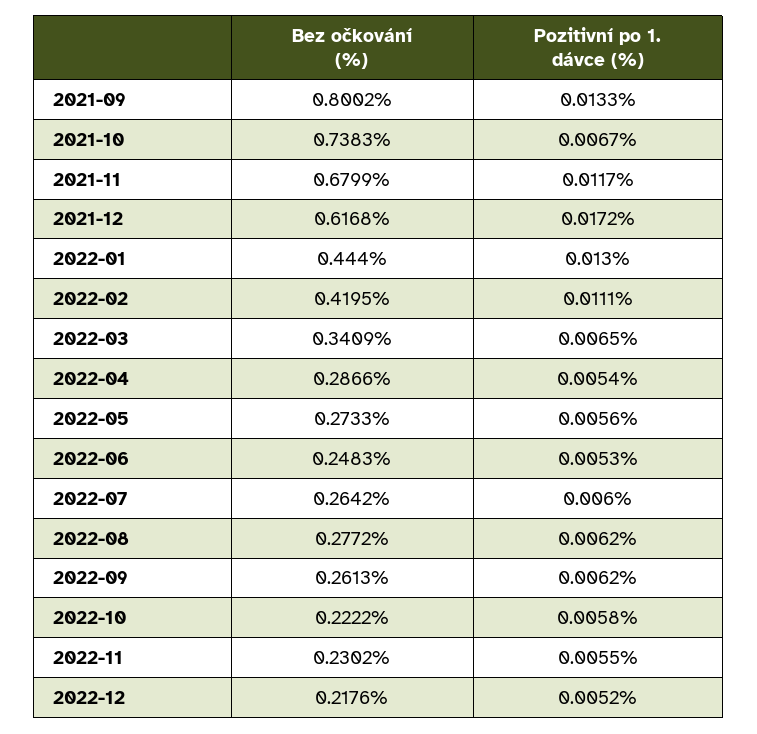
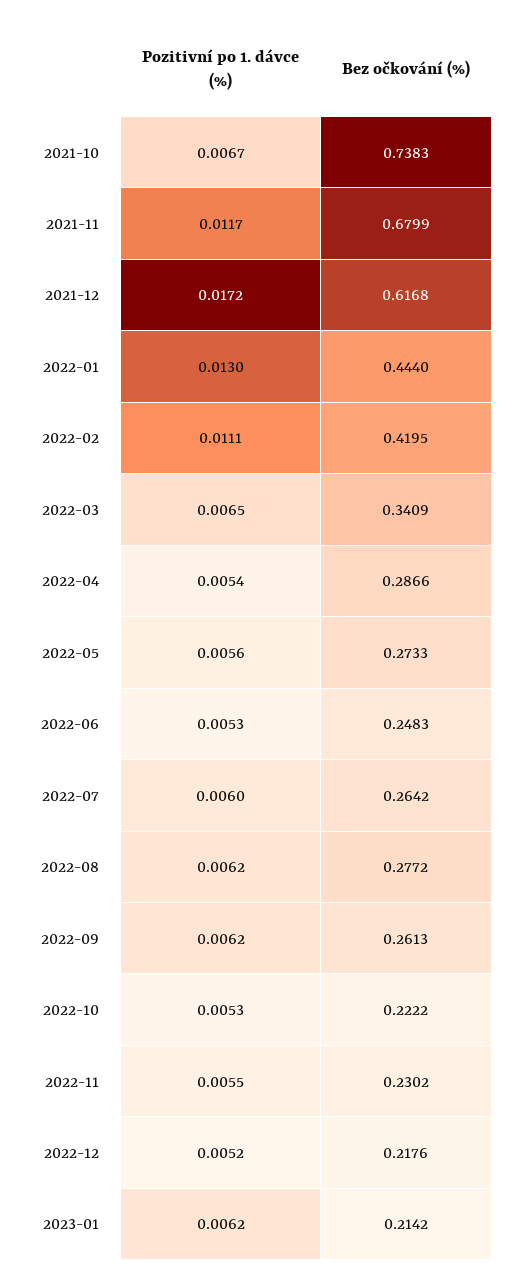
Bez očkování (%), 2021-09: 0.8002 -> none
Pozitivní po 1. dávce (%), 2021-09: 0.0133 -> none
Pozitivní po 1. dávce (%), 2022-10: 0.0058 -> 0.0053
Pozitivní po 1. dávce (%), 2023-01: none -> 0.0062
Bez očkování (%), 2023-01: none -> 0.2142

